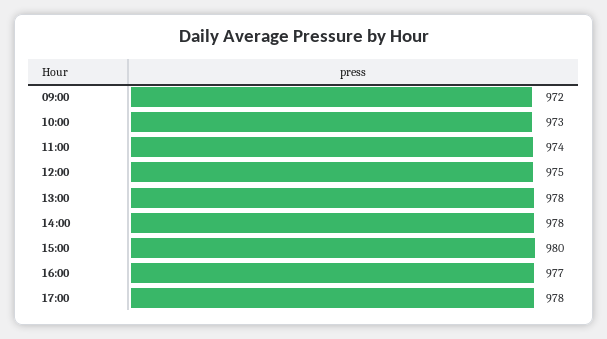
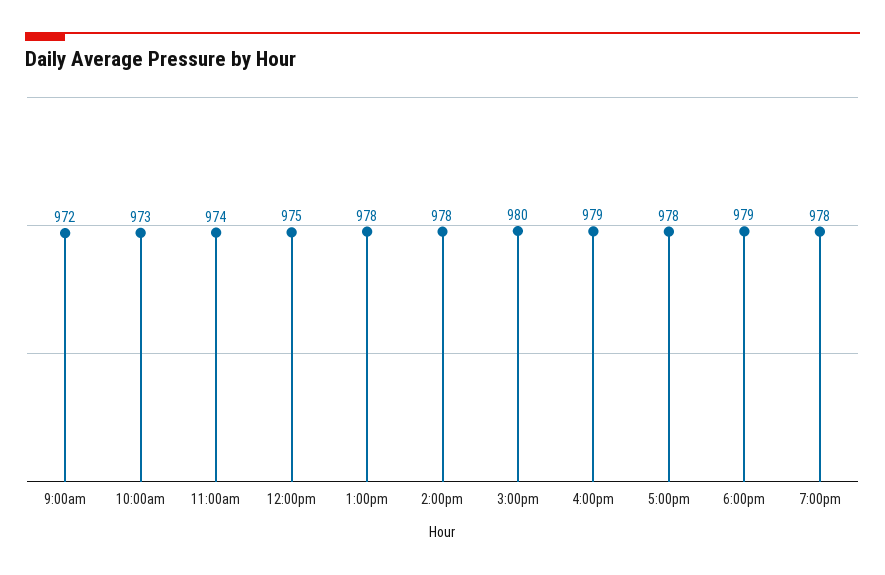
16:00: 977 -> 979
6:00pm: none -> 979
7:00pm: none -> 978

